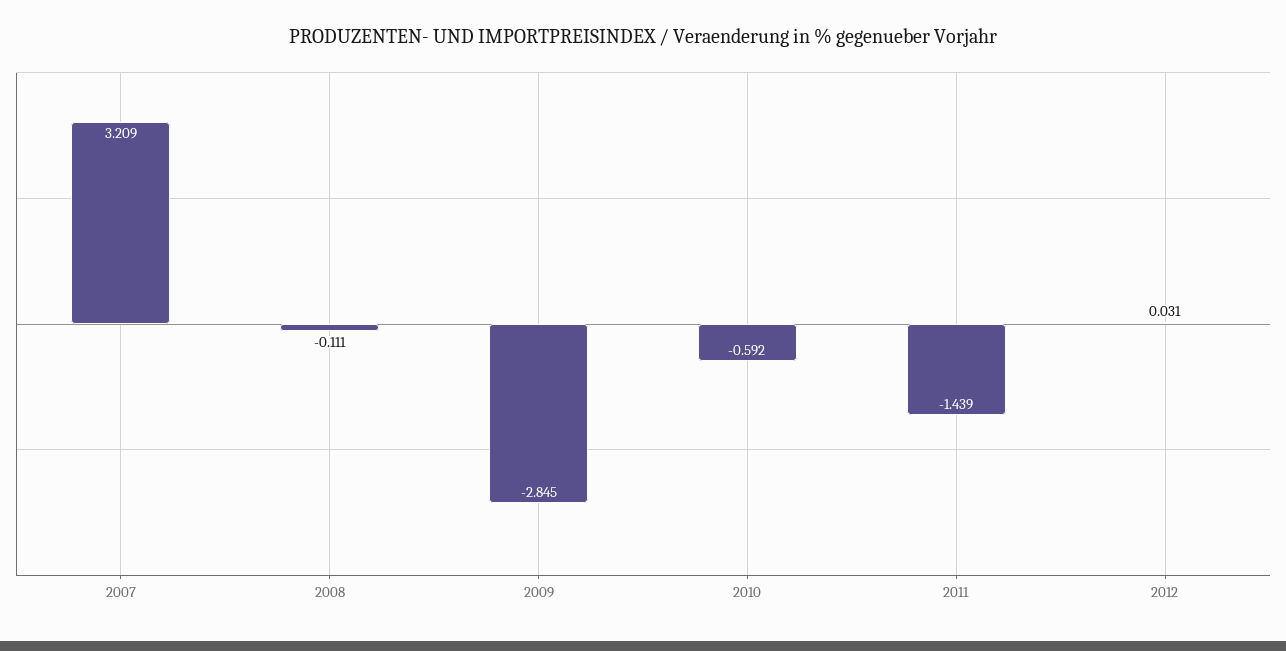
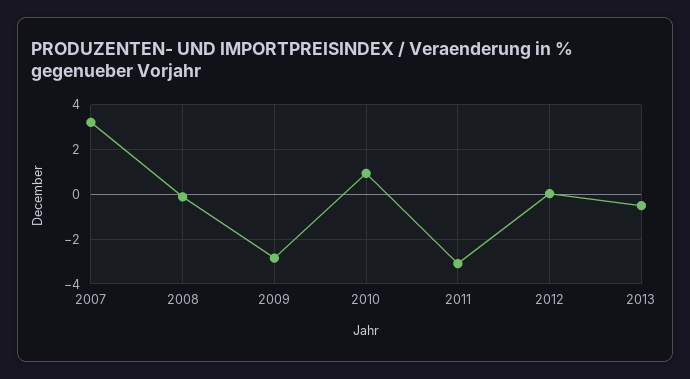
2010: -0.592 -> 1
2011: -1.439 -> -3
2013: none -> -0.5

